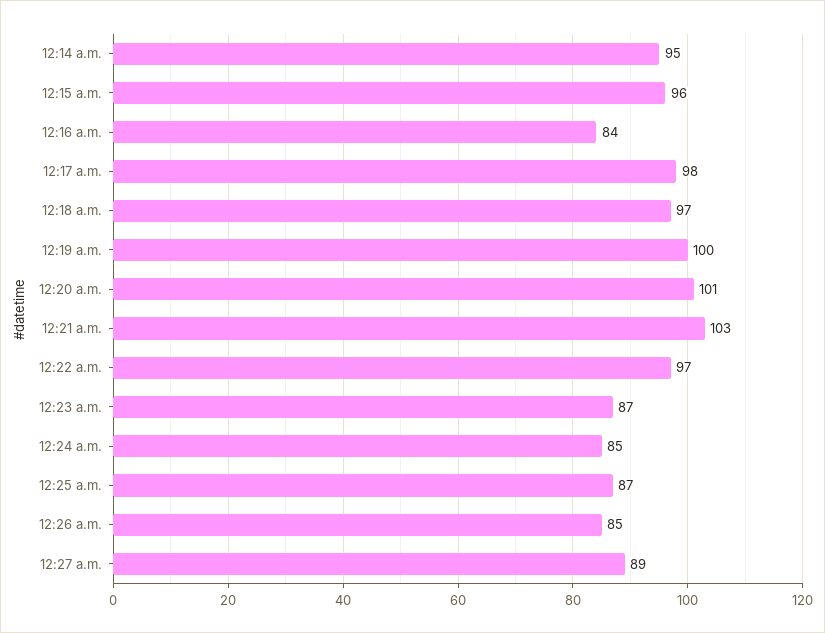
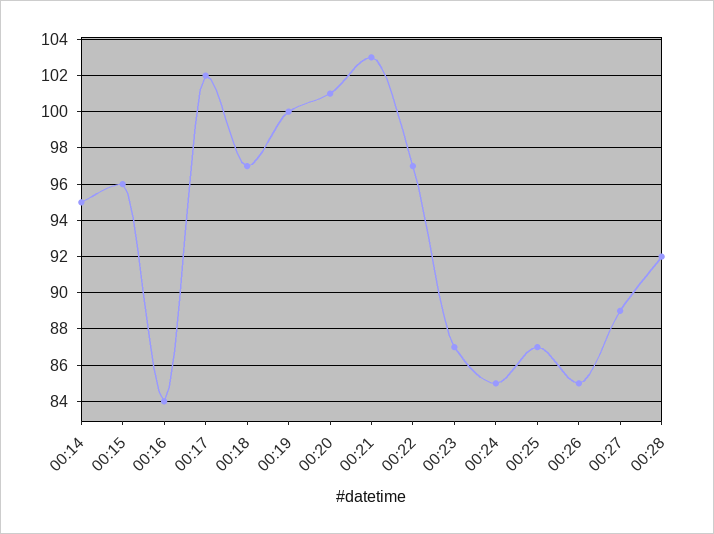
12:17 a.m.: 98 -> 102
00:28: none -> 92

